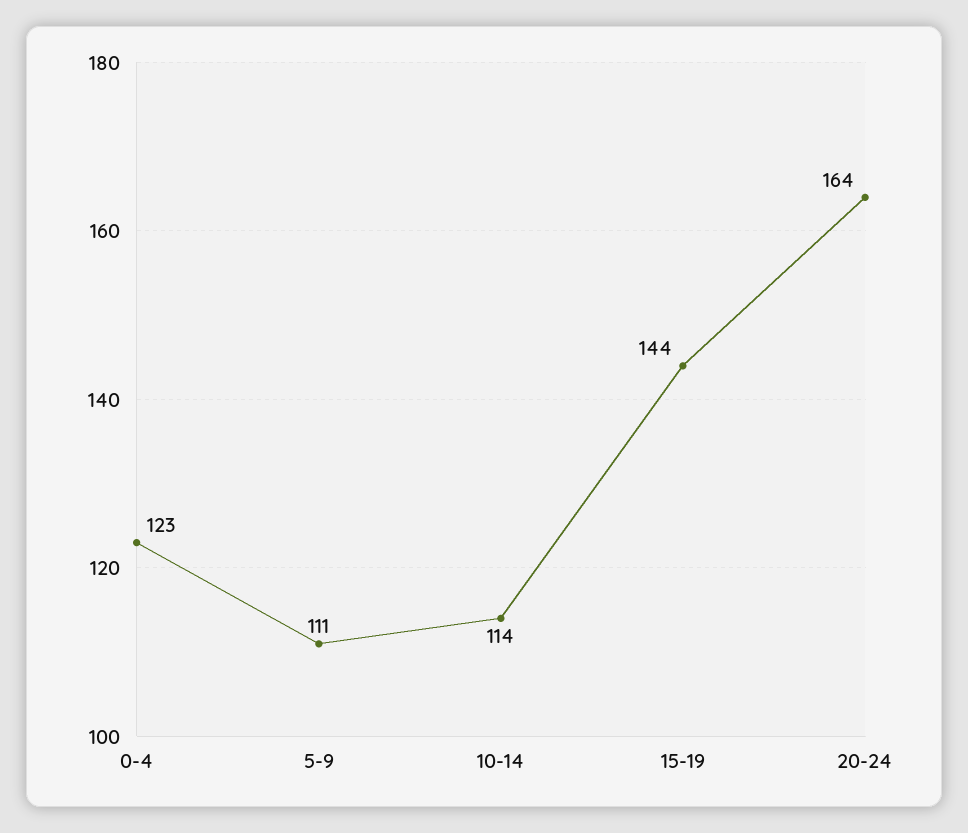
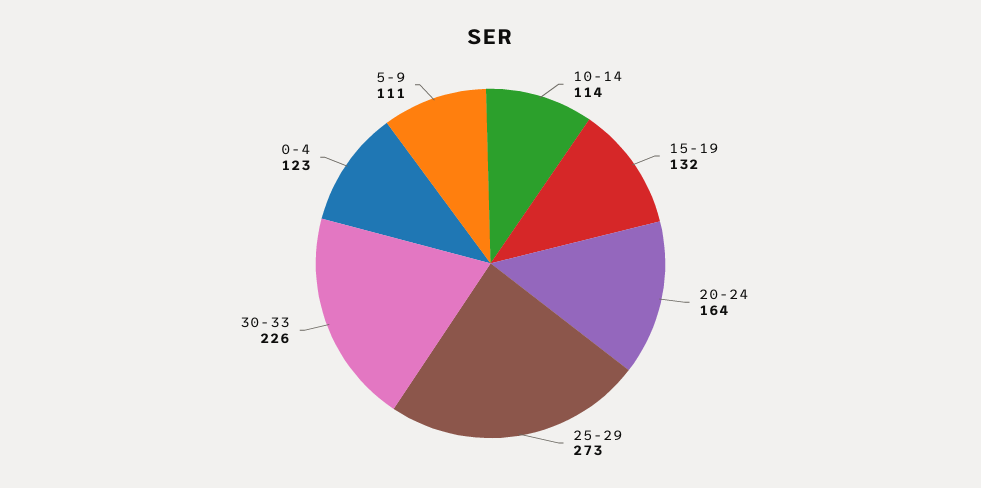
15-19: 144 -> 132
25-29: none -> 273
30-33: none -> 226

